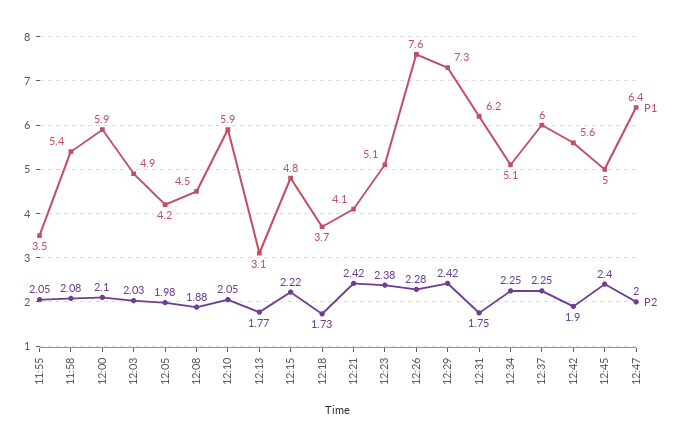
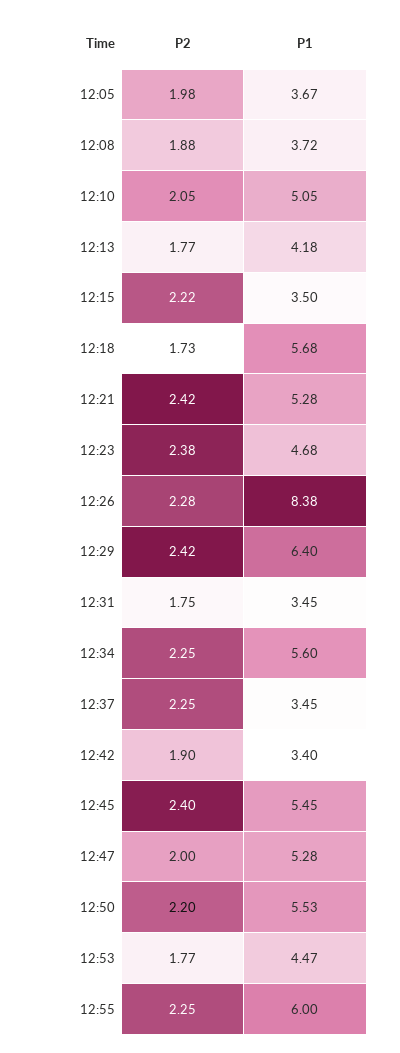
P1, 11:55: 3.5 -> none
P2, 11:55: 2.05 -> none
P1, 11:58: 5.4 -> none
P2, 11:58: 2.08 -> none
P1, 12:00: 5.9 -> none
P2, 12:00: 2.1 -> none
P1, 12:03: 4.9 -> none
P2, 12:03: 2.03 -> none
P1, 12:05: 4.2 -> 3.67
P1, 12:08: 4.5 -> 3.72
P1, 12:10: 5.9 -> 5.05
P1, 12:13: 3.1 -> 4.18
P1, 12:15: 4.8 -> 3.5
P1, 12:18: 3.7 -> 5.68
P1, 12:21: 4.1 -> 5.28
P1, 12:23: 5.1 -> 4.68
P1, 12:26: 7.6 -> 8.38
P1, 12:29: 7.3 -> 6.4
P1, 12:31: 6.2 -> 3.45
P1, 12:34: 5.1 -> 5.6
P1, 12:37: 6 -> 3.45
P1, 12:42: 5.6 -> 3.4
P1, 12:45: 5 -> 5.45
P1, 12:47: 6.4 -> 5.28
P2, 12:50: none -> 2.2
P1, 12:50: none -> 5.53
P2, 12:53: none -> 1.77
P1, 12:53: none -> 4.47
P2, 12:55: none -> 2.25
P1, 12:55: none -> 6

